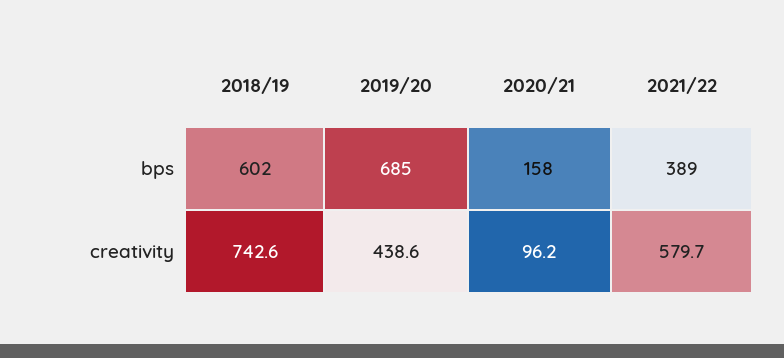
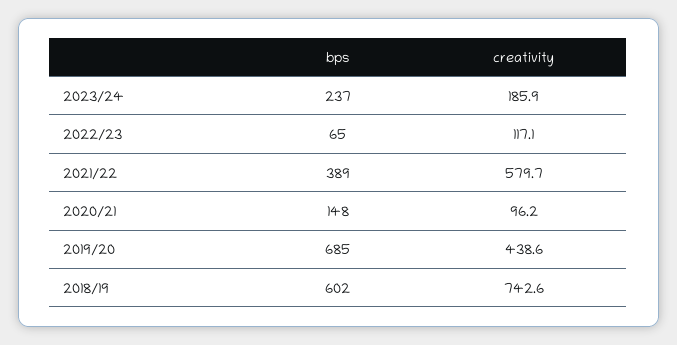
2020/21, bps: 158 -> 148
2023/24, bps: none -> 237
2023/24, creativity: none -> 185.9
2022/23, bps: none -> 65
2022/23, creativity: none -> 117.1

